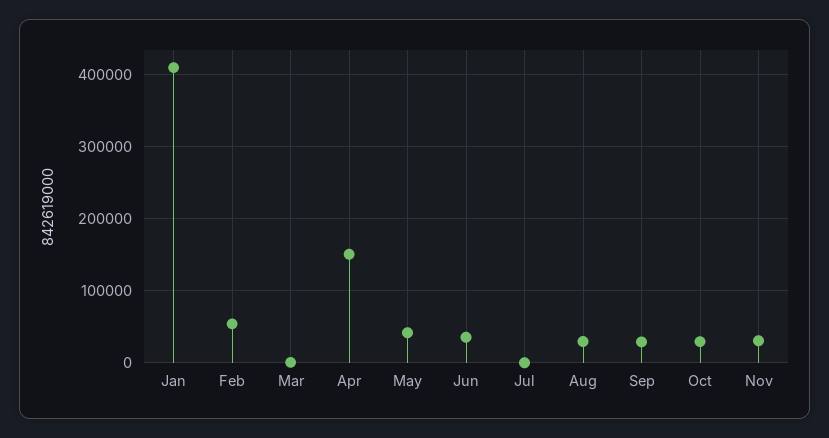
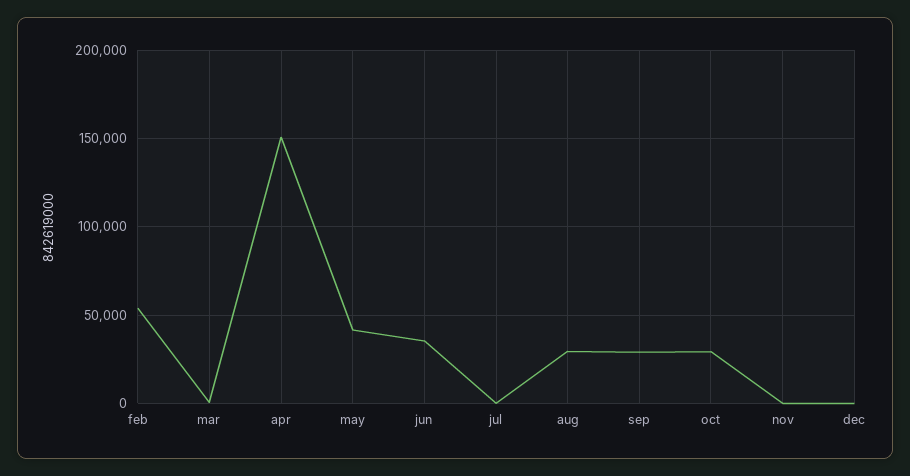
Jan: 410000 -> none
Nov: 30000 -> 0
dec: none -> 0

